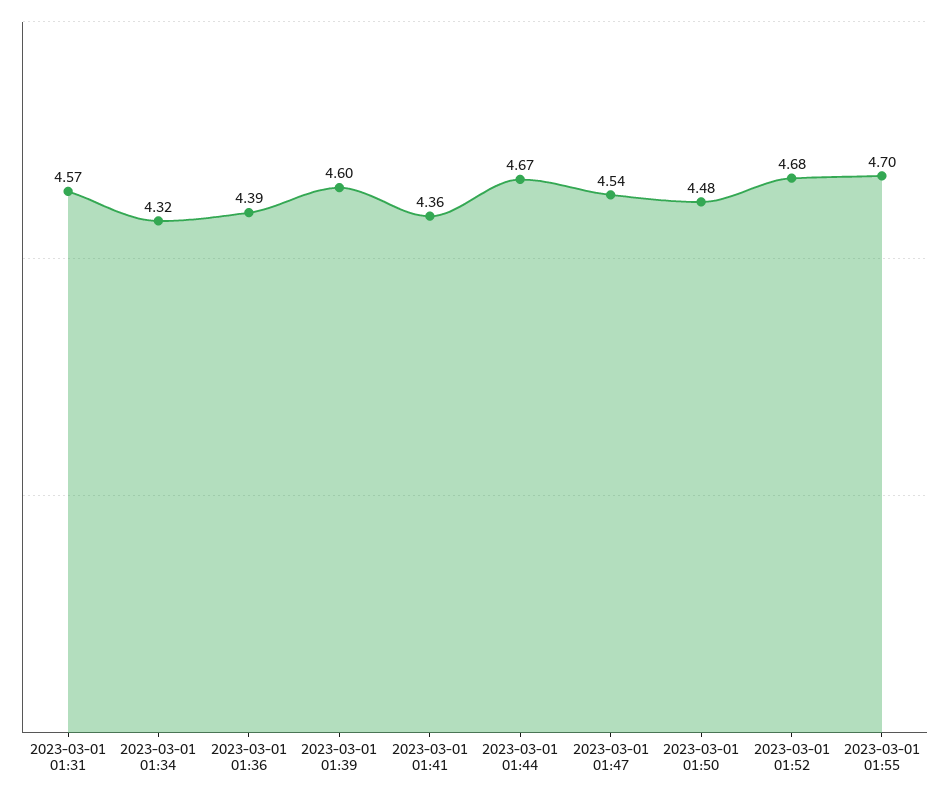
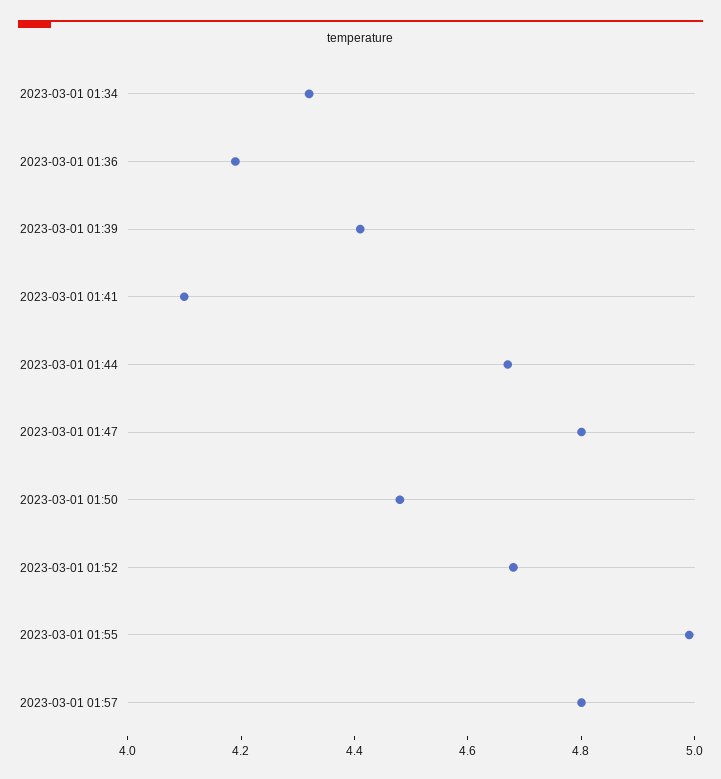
2023-03-01 01:31: 4.57 -> none
2023-03-01 01:36: 4.39 -> 4.2
2023-03-01 01:39: 4.6 -> 4.4
2023-03-01 01:41: 4.36 -> 4.1
2023-03-01 01:47: 4.54 -> 4.8
2023-03-01 01:55: 4.7 -> 5
2023-03-01 01:57: none -> 4.8

